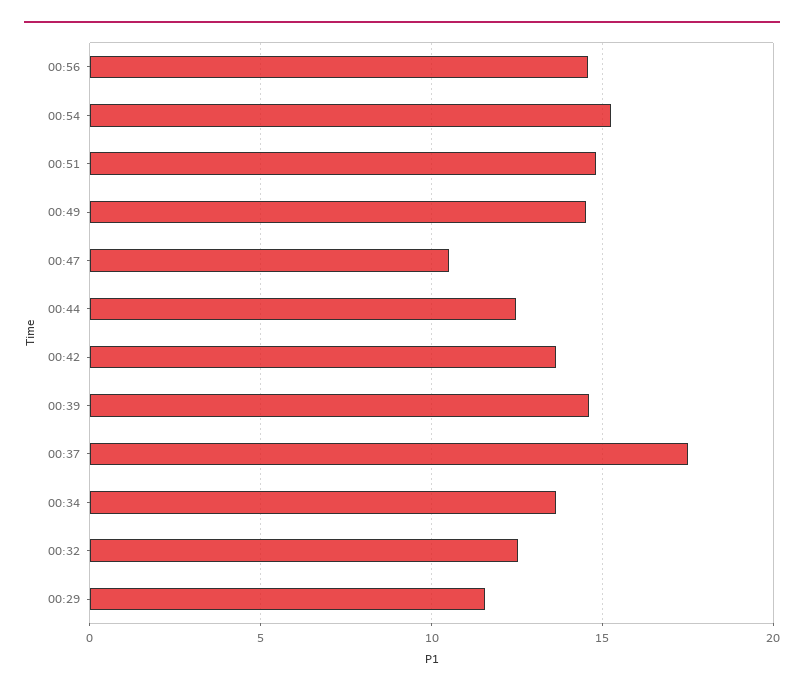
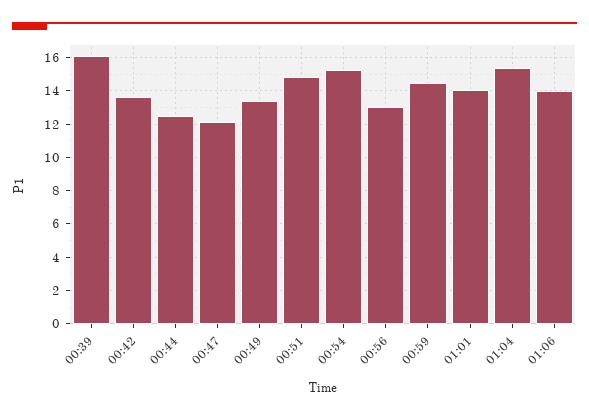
00:56: 14.5 -> 13
00:49: 14.5 -> 13.5
00:47: 10.5 -> 12
00:39: 14.5 -> 16
00:37: 17.5 -> none
00:34: 13.5 -> none
00:32: 12.5 -> none
00:29: 11.5 -> none
00:59: none -> 14.5
01:01: none -> 14
01:04: none -> 15.5
01:06: none -> 14

